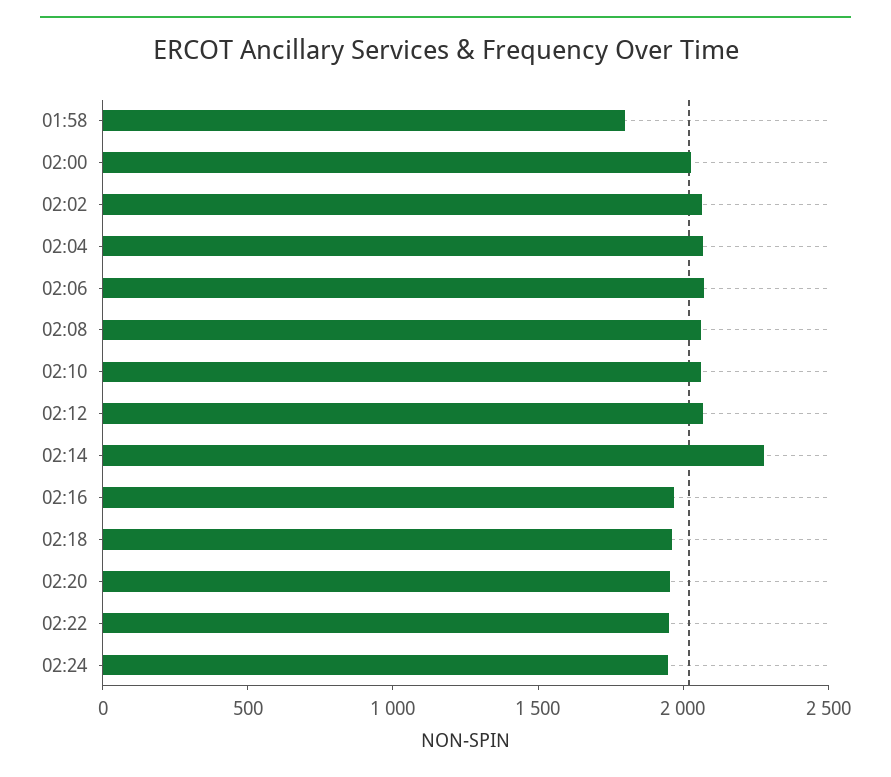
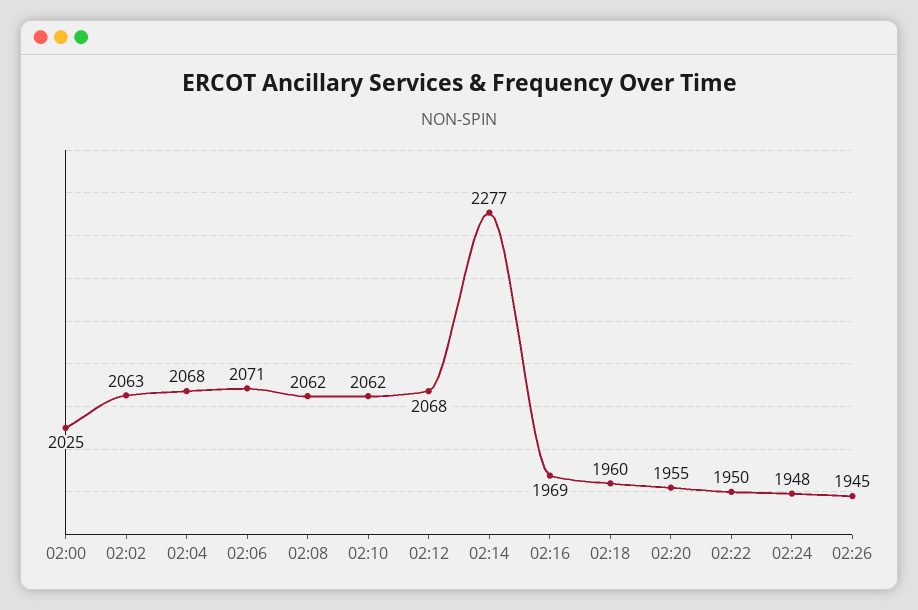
01:58: 1800 -> none
02:26: none -> 1945

